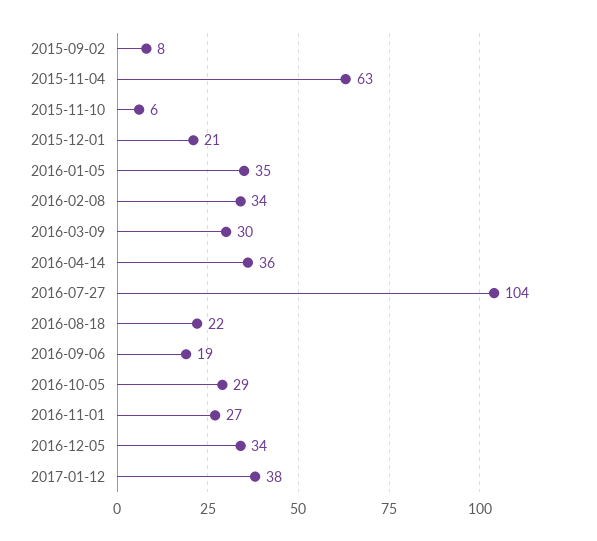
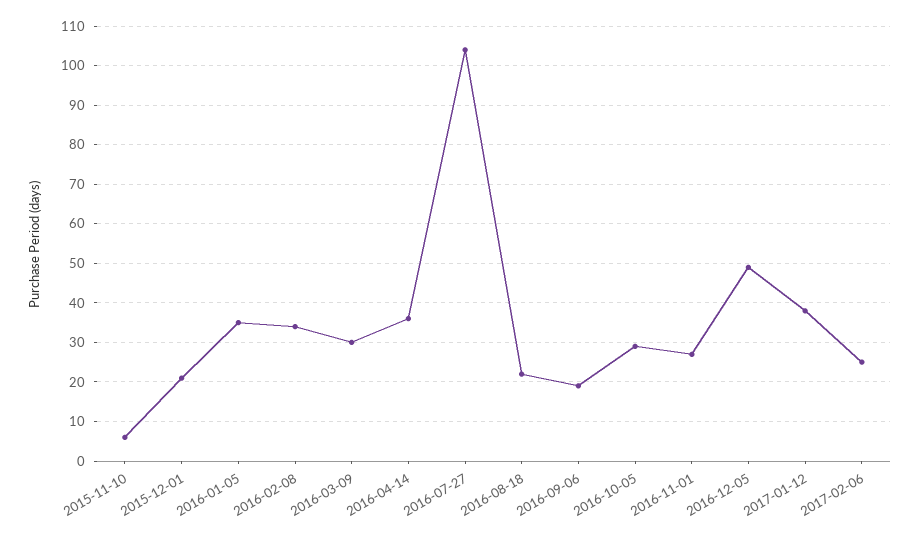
2015-09-02: 8 -> none
2015-11-04: 63 -> none
2016-12-05: 34 -> 50
2017-02-06: none -> 25

